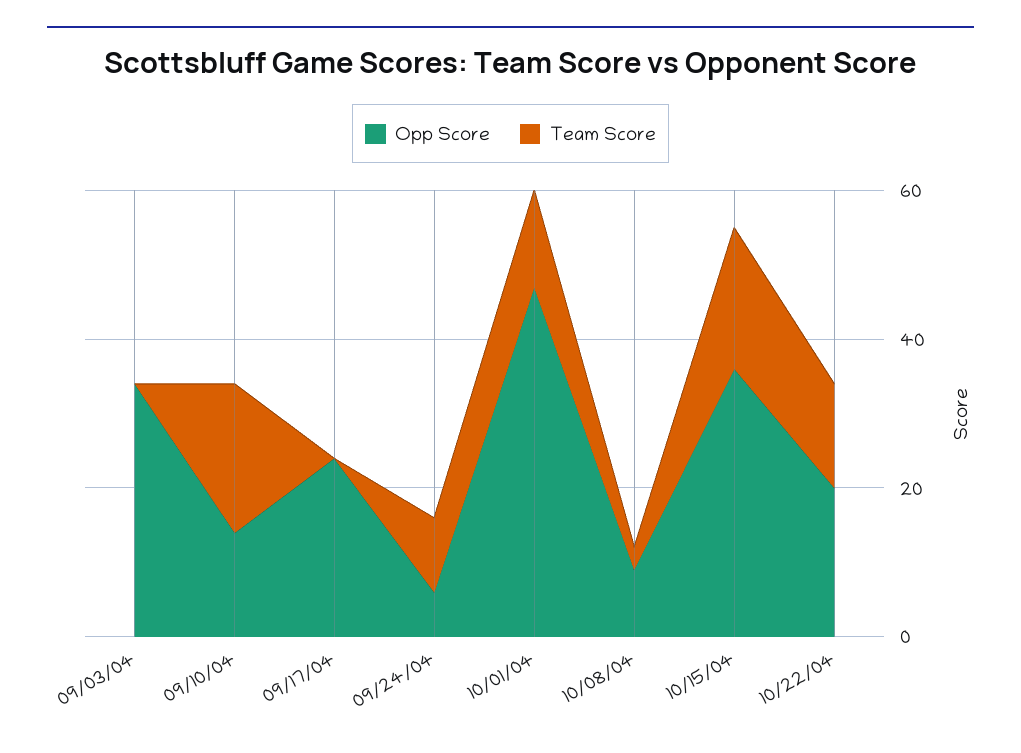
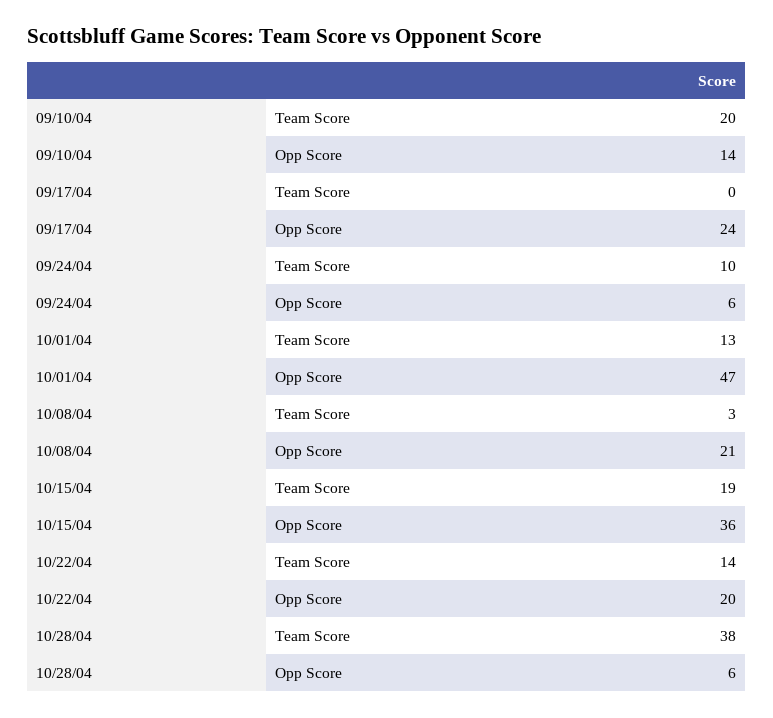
Opp Score, 09/03/04: 35 -> none
Team Score, 09/03/04: 0 -> none
Opp Score, 10/08/04: 10 -> 21
Team Score, 10/28/04: none -> 38
Opp Score, 10/28/04: none -> 6

